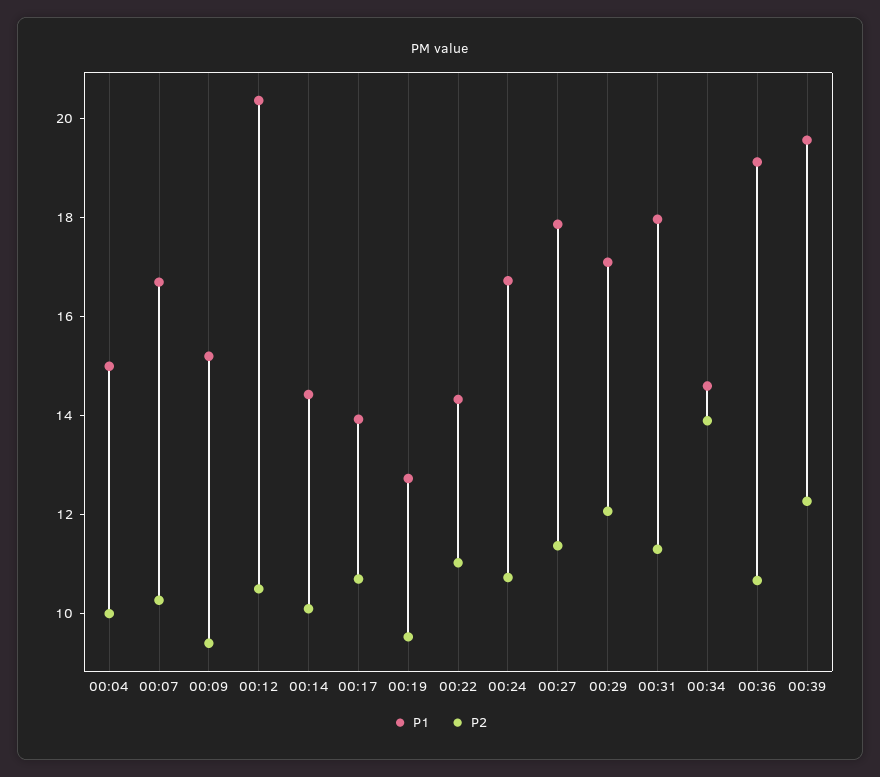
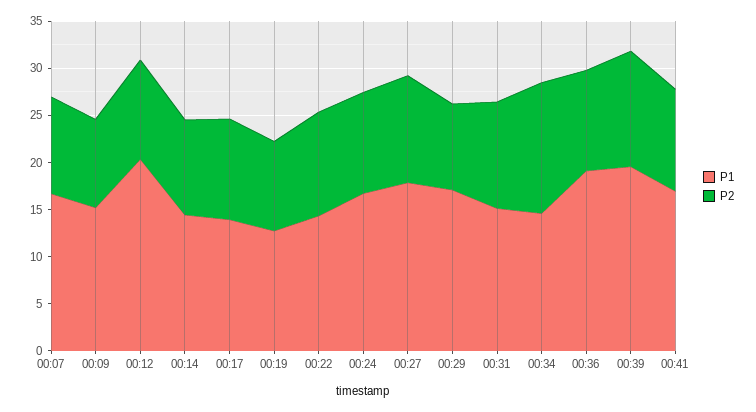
P1, 00:04: 15 -> none
P2, 00:04: 10 -> none
P2, 00:29: 12 -> 9
P1, 00:31: 18 -> 15
P1, 00:41: none -> 17
P2, 00:41: none -> 11

